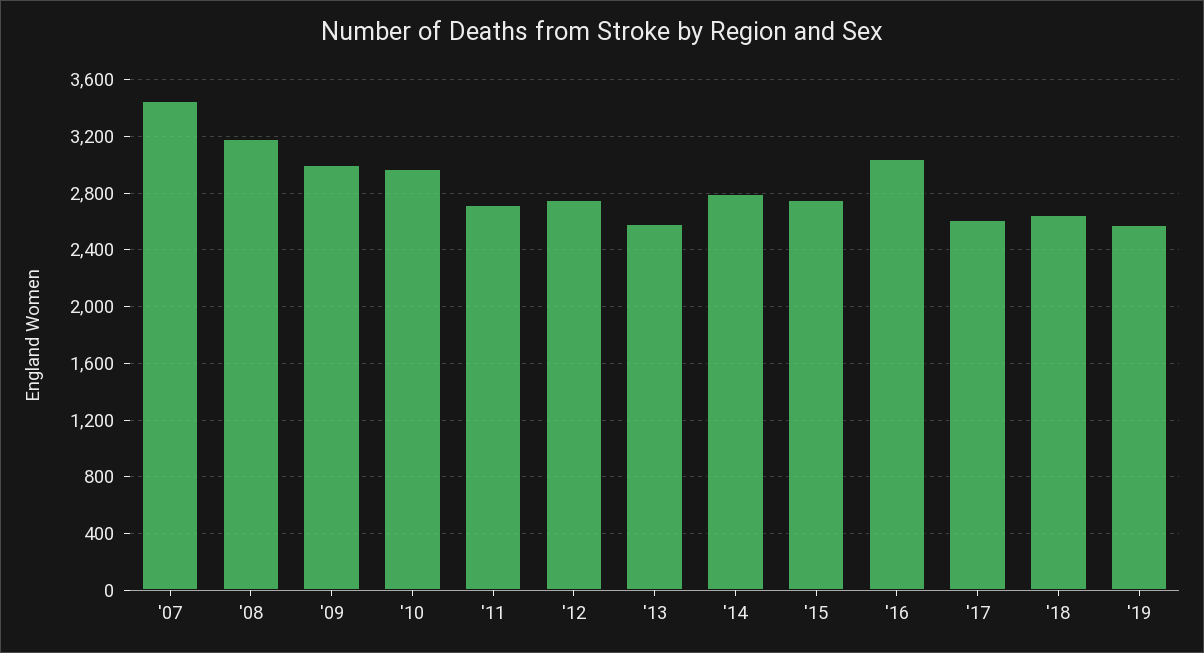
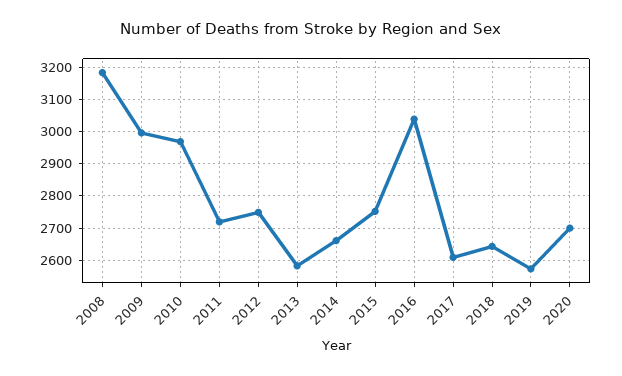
'07: 3450 -> none
'14: 2800 -> 2660
2020: none -> 2700

